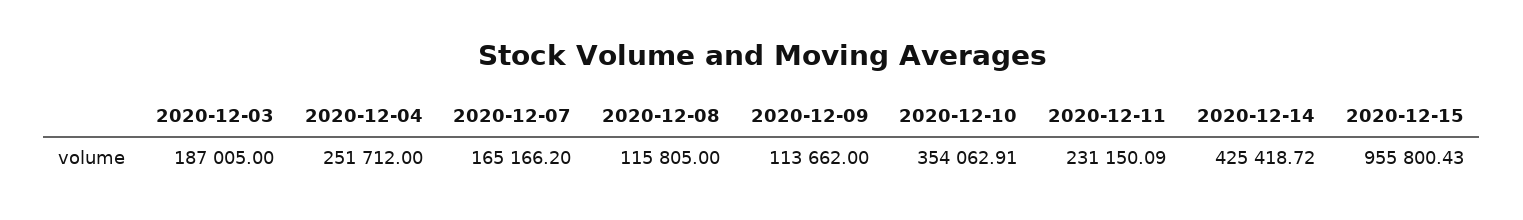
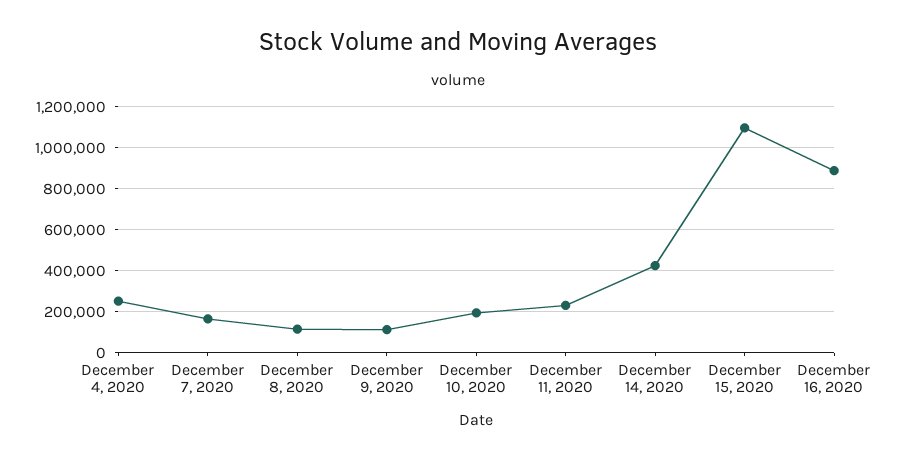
2020-12-03: 187005 -> none
2020-12-10: 354062.91 -> 200000
2020-12-15: 955800.43 -> 1100000
December 16, 2020: none -> 900000

